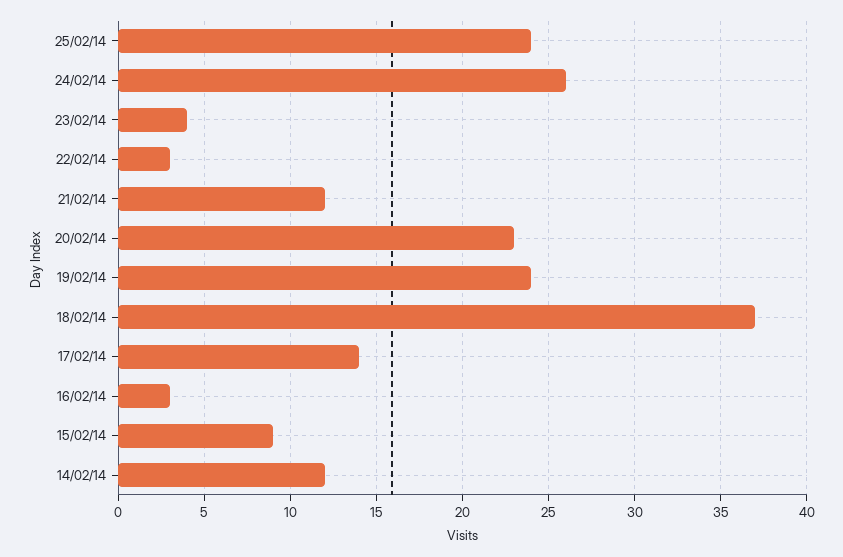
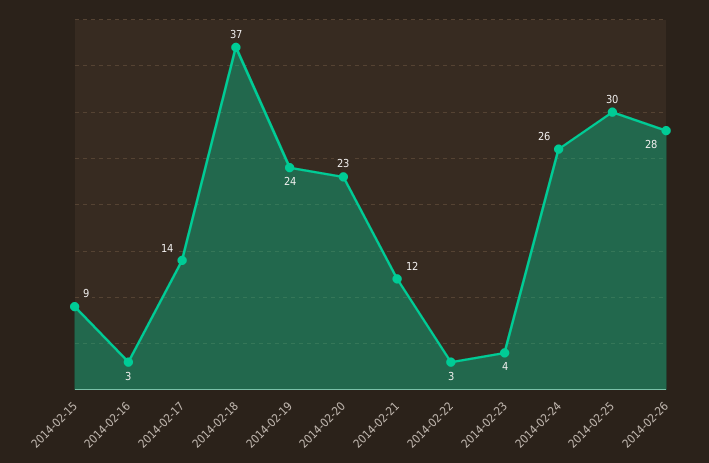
25/02/14: 24 -> 30
14/02/14: 12 -> none
2014-02-26: none -> 28

